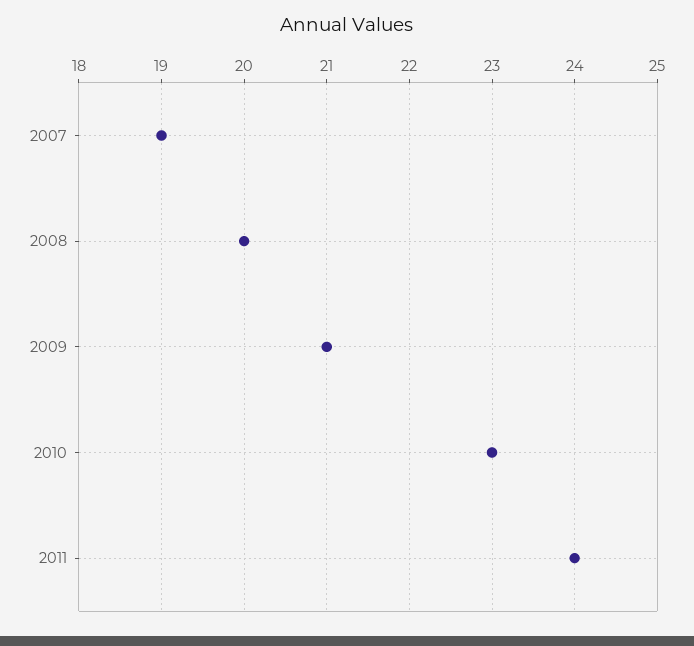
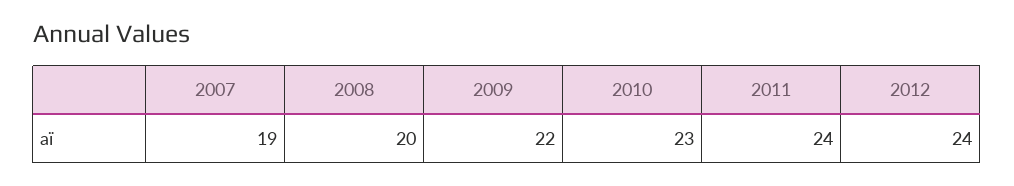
2009: 21 -> 22
2012: none -> 24

